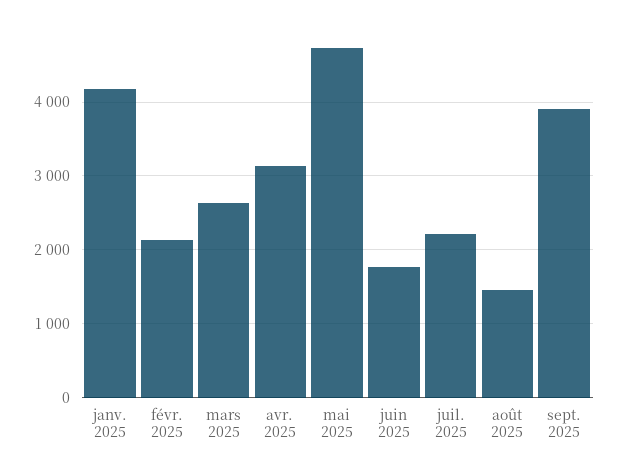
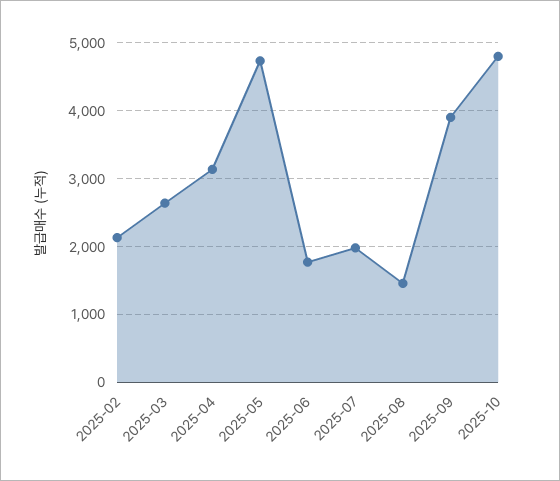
janv. 2025: 4200 -> none
juil. 2025: 2200 -> 2000
2025-10: none -> 4800

